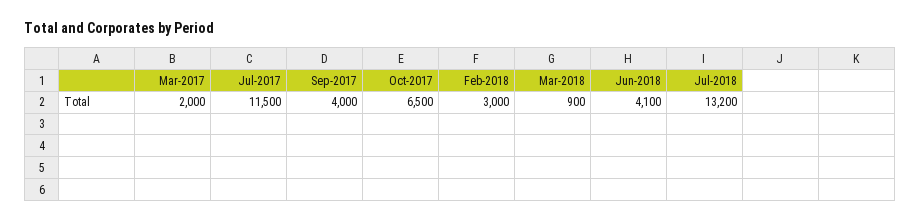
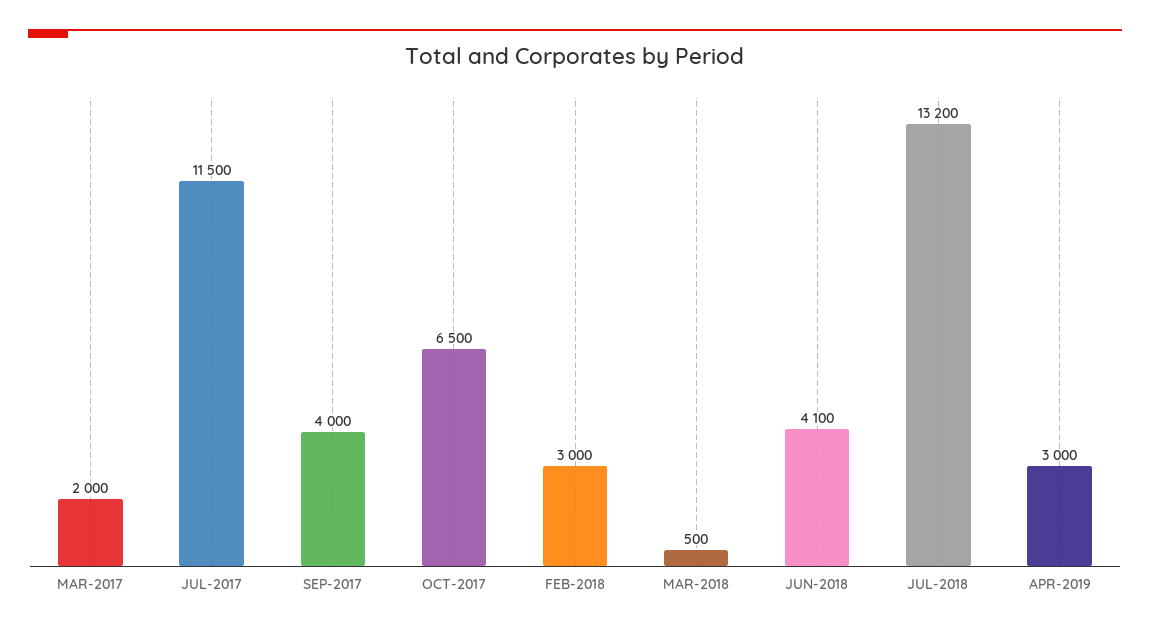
Mar-2018: 900 -> 500
APR-2019: none -> 3000

